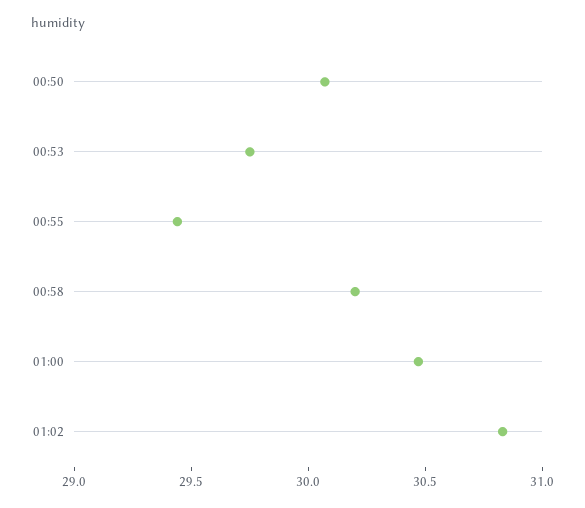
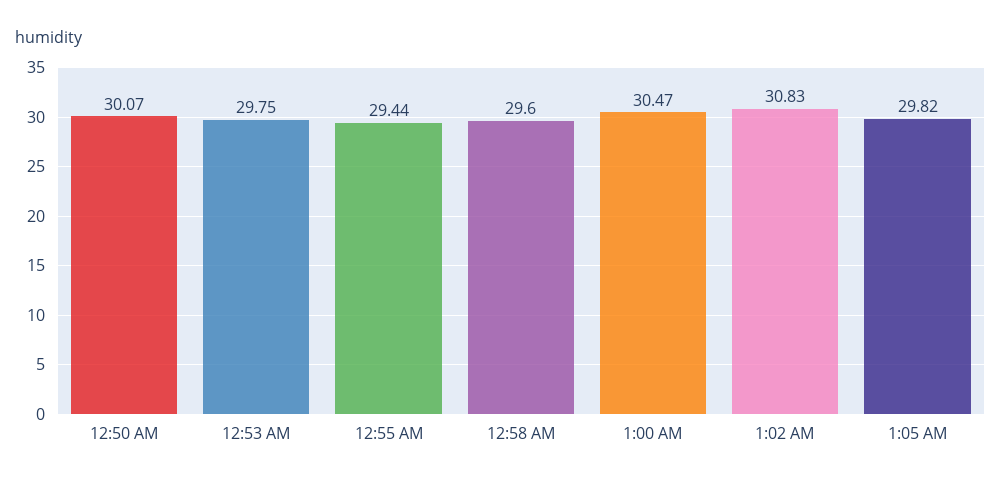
00:58: 30.2 -> 29.6
1:05 AM: none -> 29.82

